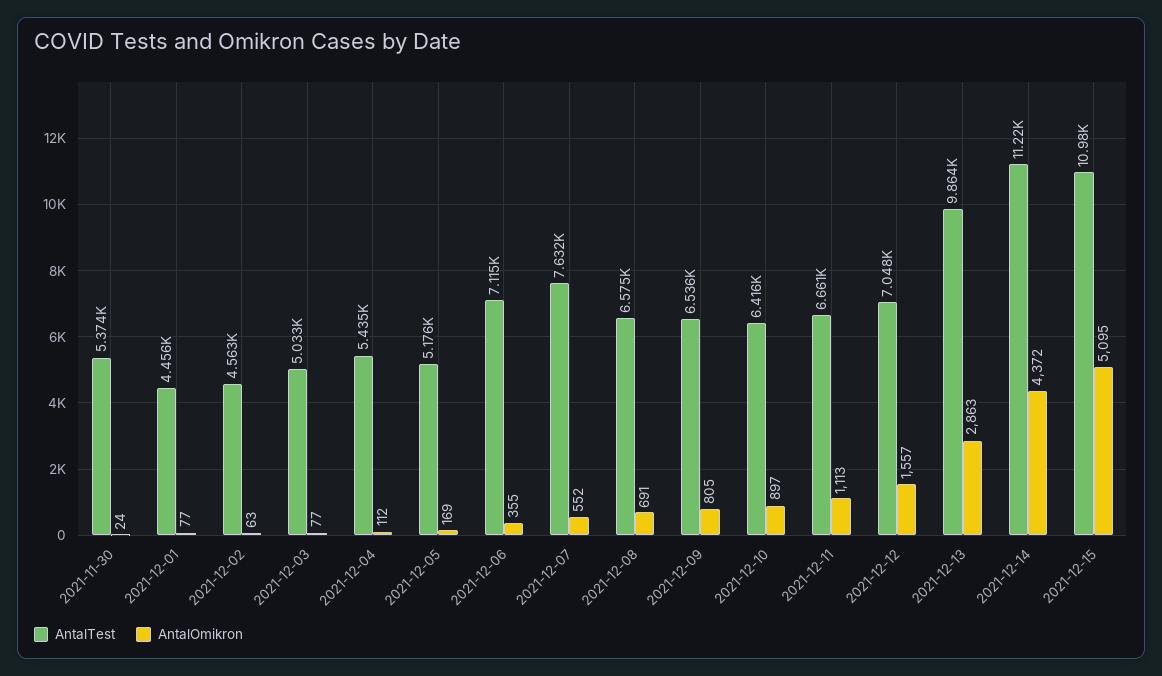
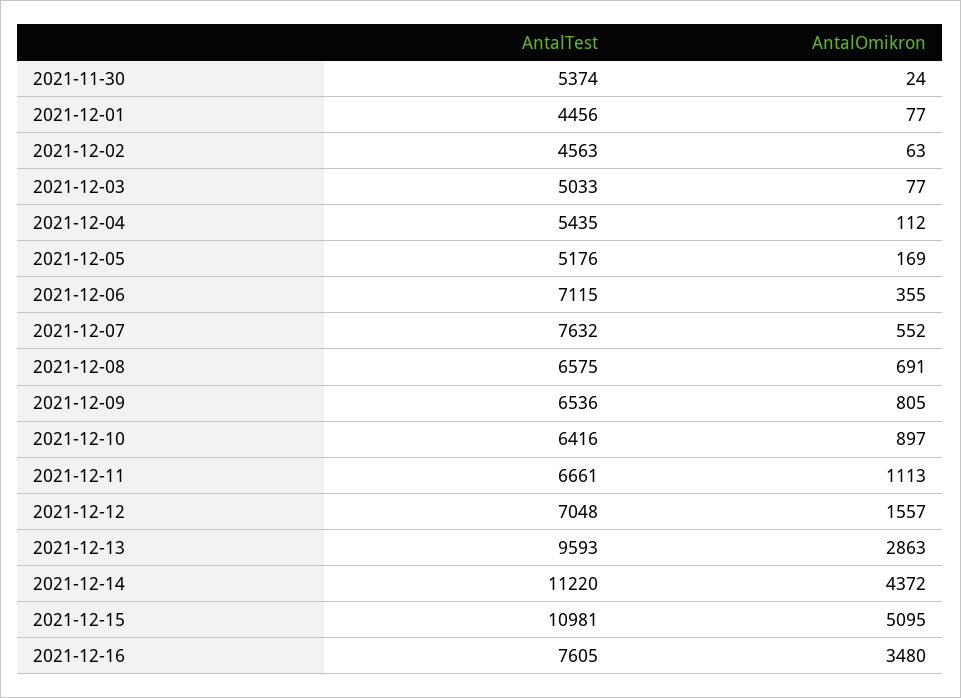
AntalTest, 2021-12-13: 9864 -> 9593
AntalTest, 2021-12-16: none -> 7605
AntalOmikron, 2021-12-16: none -> 3480

